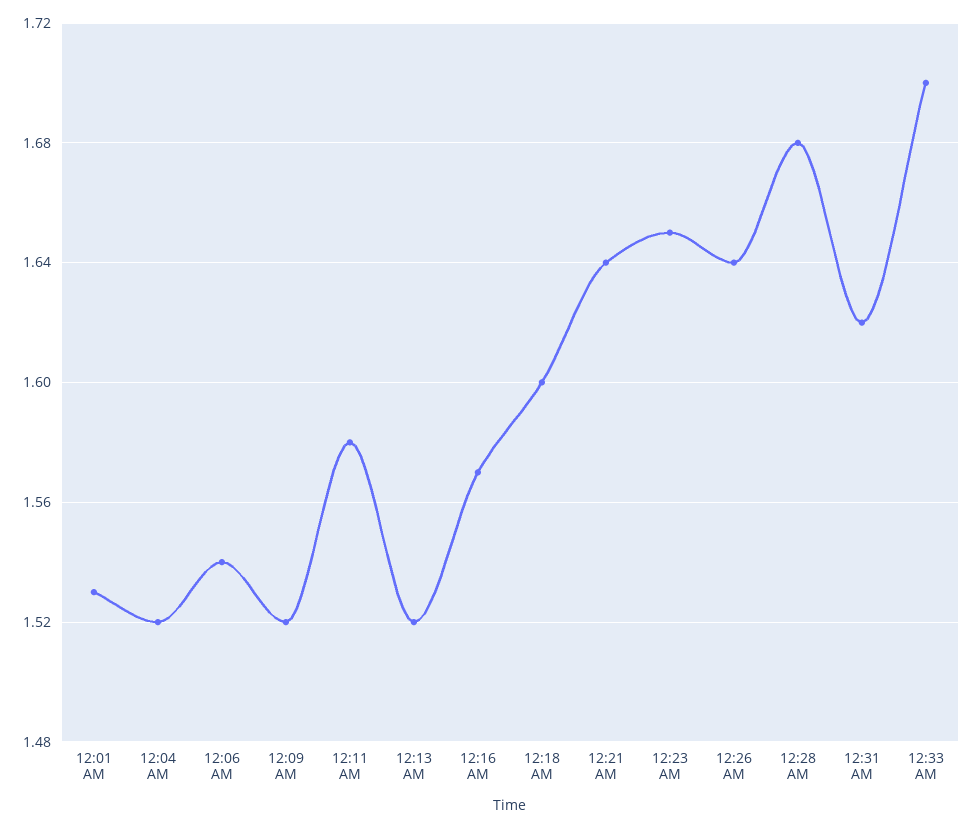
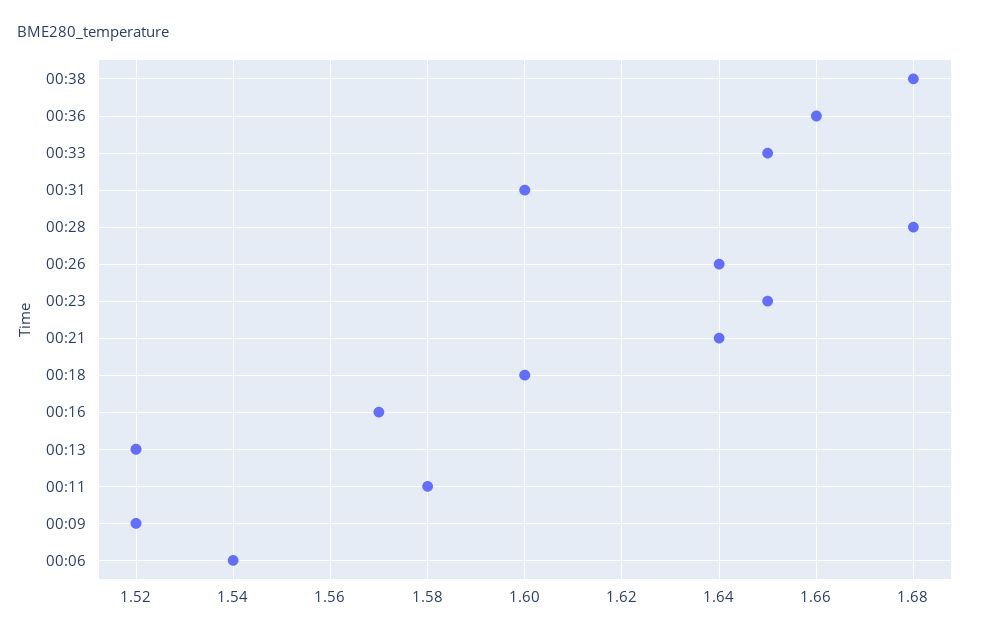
12:01 AM: 1.53 -> none
12:04 AM: 1.52 -> none
12:31 AM: 1.62 -> 1.6
12:33 AM: 1.7 -> 1.65
00:38: none -> 1.68
00:36: none -> 1.66

